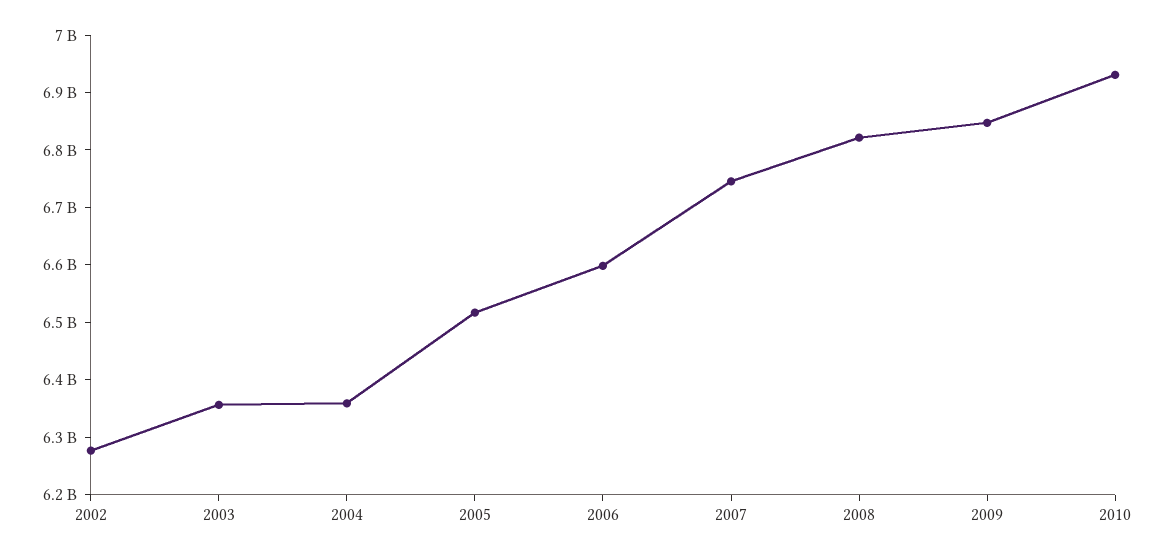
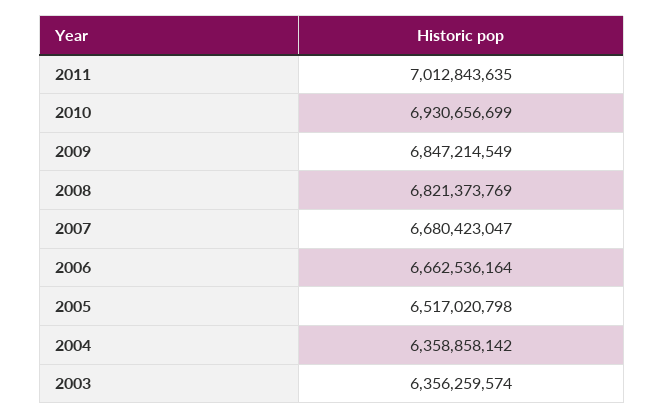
2002: 6280000000 -> none
2006: 6600000000 -> 6662536164
2007: 6740000000 -> 6680423047
2011: none -> 7012843635

